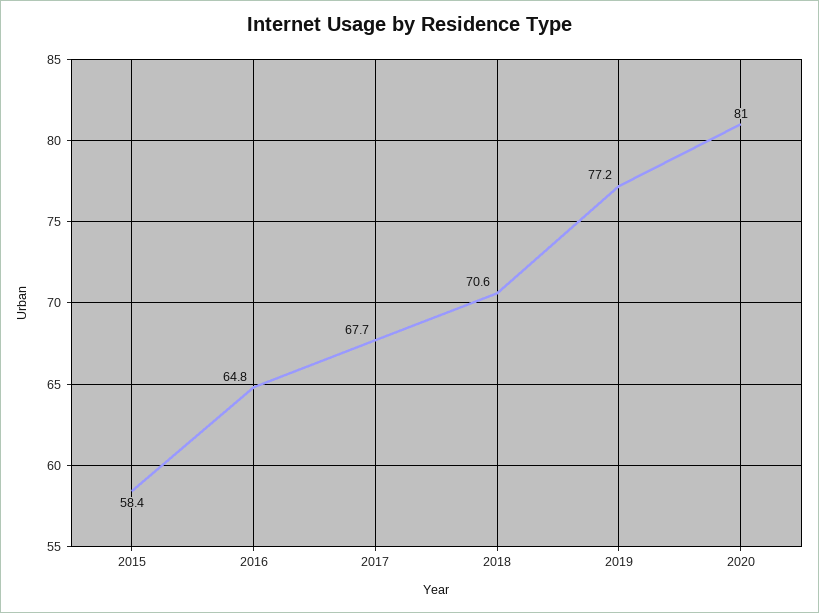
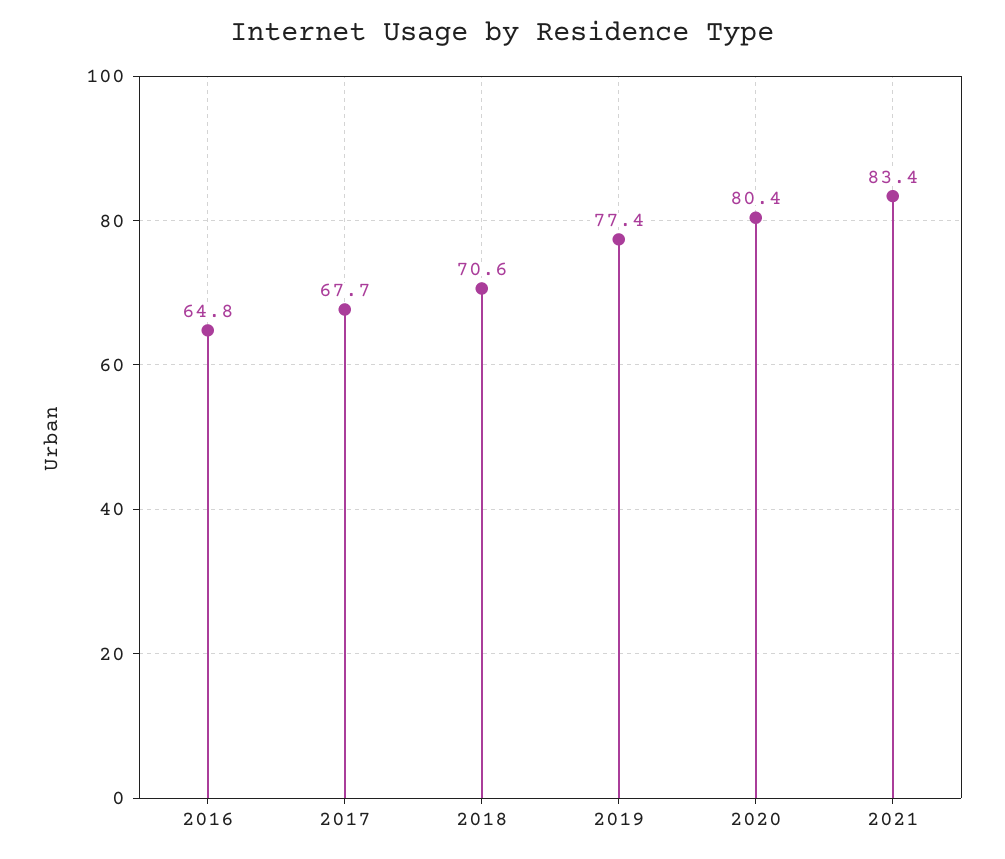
2015: 58.4 -> none
2019: 77.2 -> 77.4
2020: 81 -> 80.4
2021: none -> 83.4

